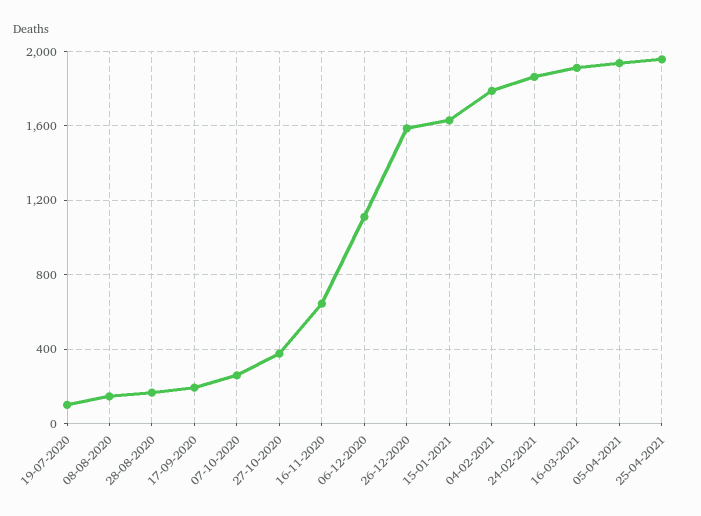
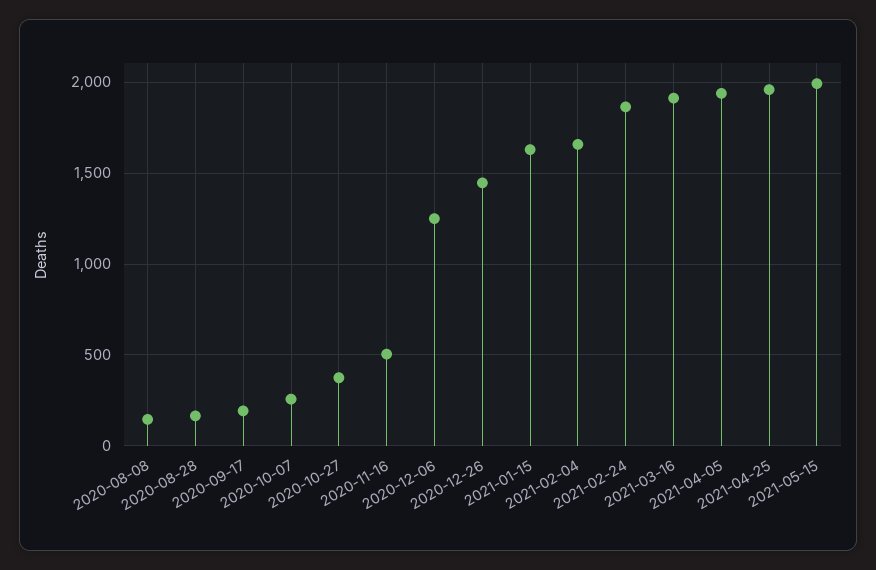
19-07-2020: 100 -> none
16-11-2020: 650 -> 500
06-12-2020: 1100 -> 1250
26-12-2020: 1600 -> 1450
04-02-2021: 1800 -> 1650
2021-05-15: none -> 2000

